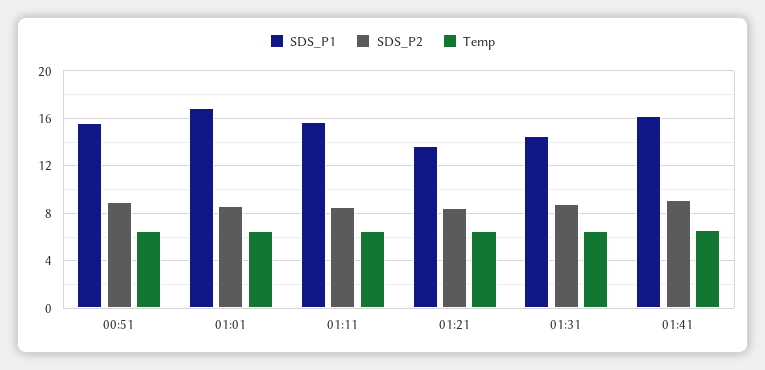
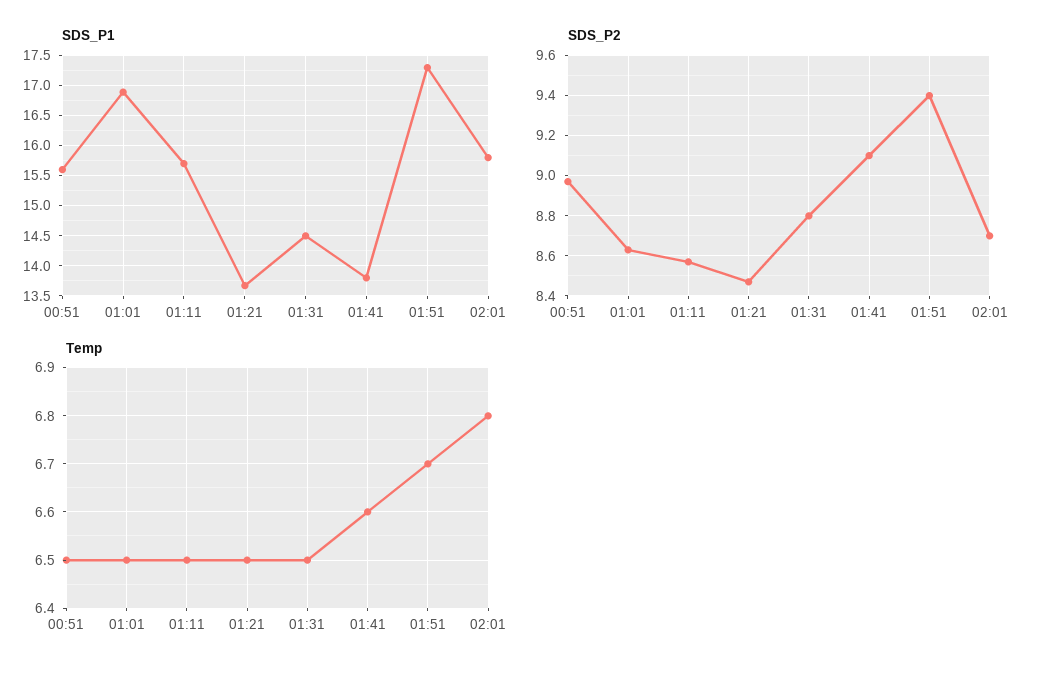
SDS_P1, 01:41: 16 -> 13.8
SDS_P1, 01:51: none -> 17.3
SDS_P1, 02:01: none -> 15.8
SDS_P2, 01:51: none -> 9.4
SDS_P2, 02:01: none -> 8.7
Temp, 01:51: none -> 6.7
Temp, 02:01: none -> 6.8

